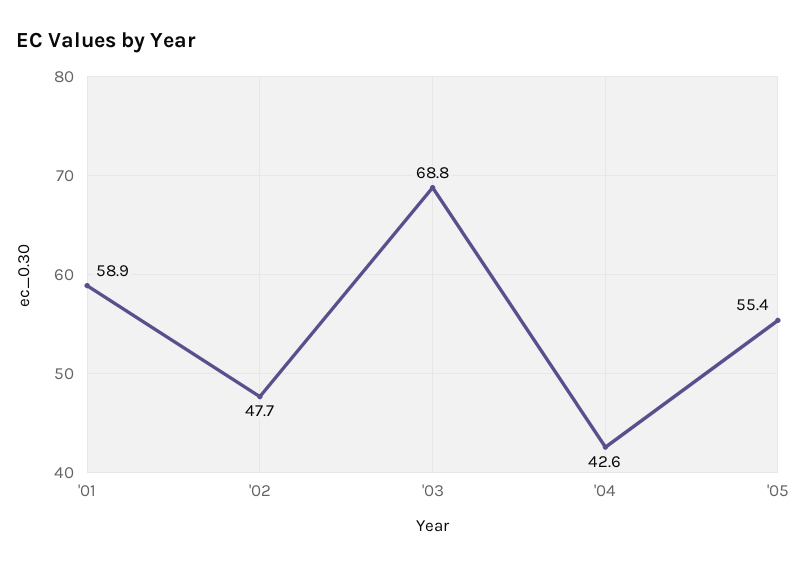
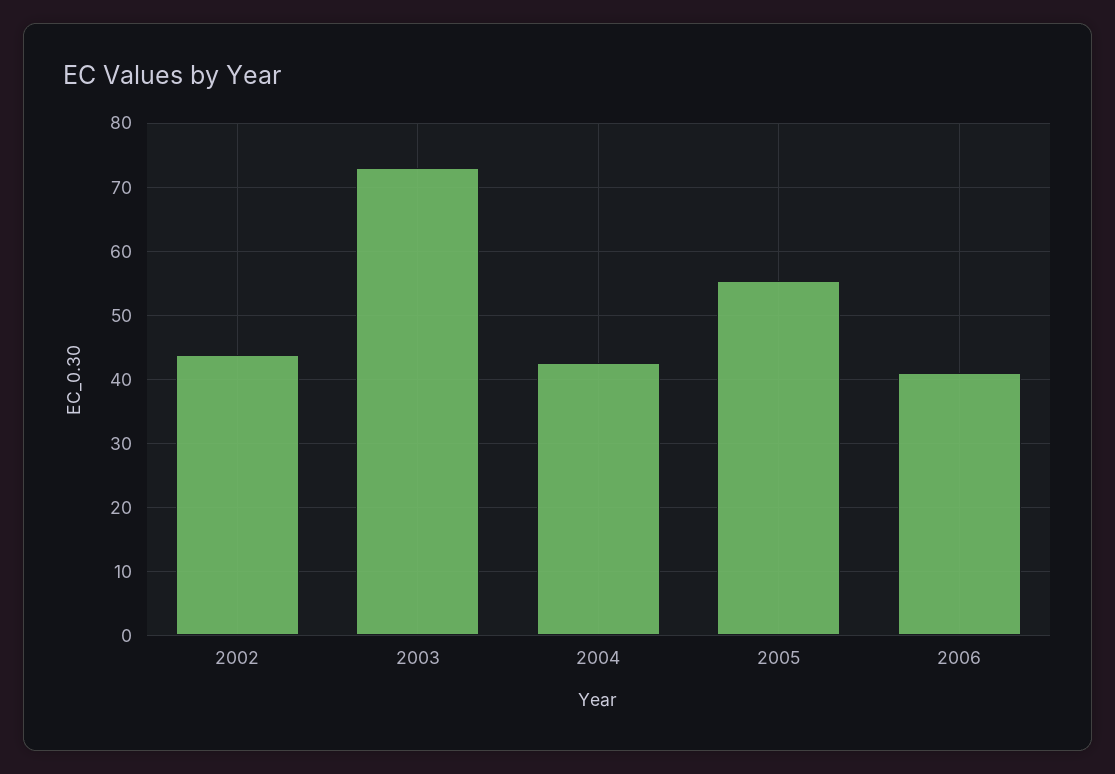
'01: 58.9 -> none
'02: 47.7 -> 44
'03: 68.8 -> 73
2006: none -> 41

